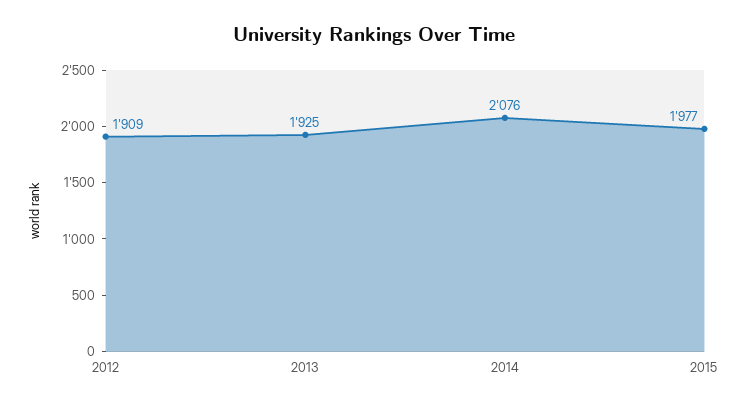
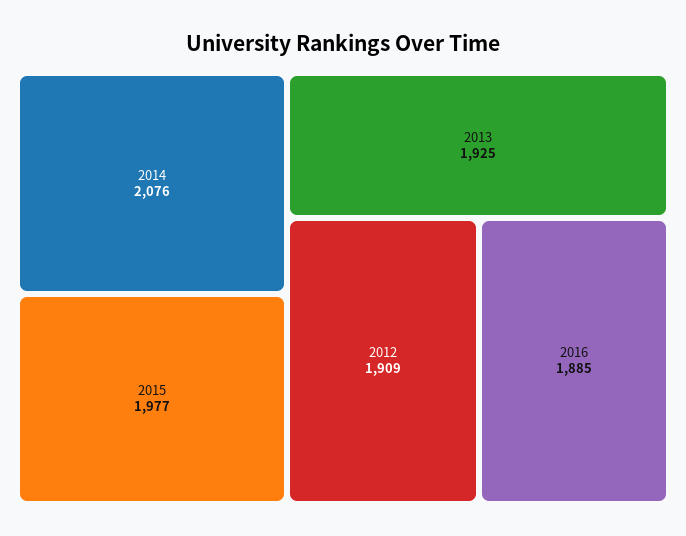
2016: none -> 1885

